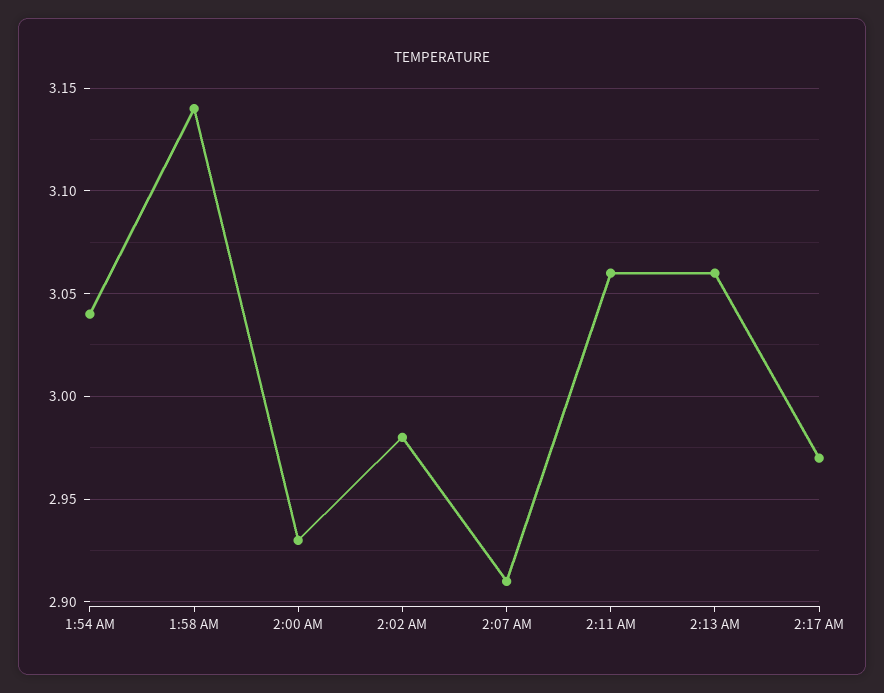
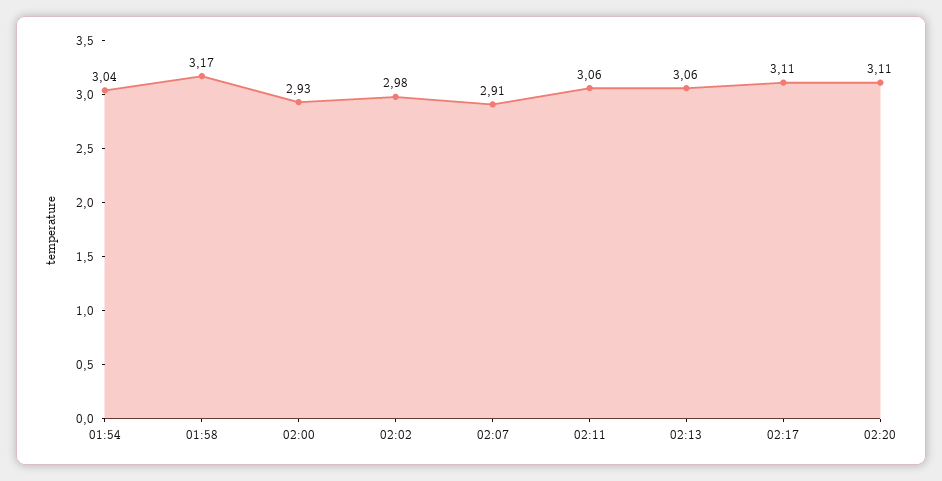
1:58 AM: 3.14 -> 3.17
2:17 AM: 2.97 -> 3.11
02:20: none -> 3.11

